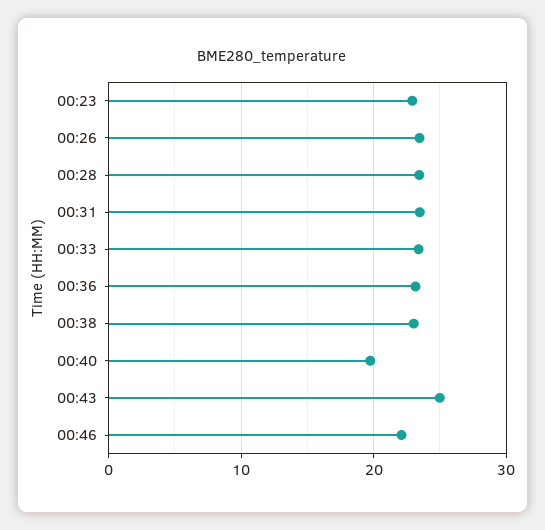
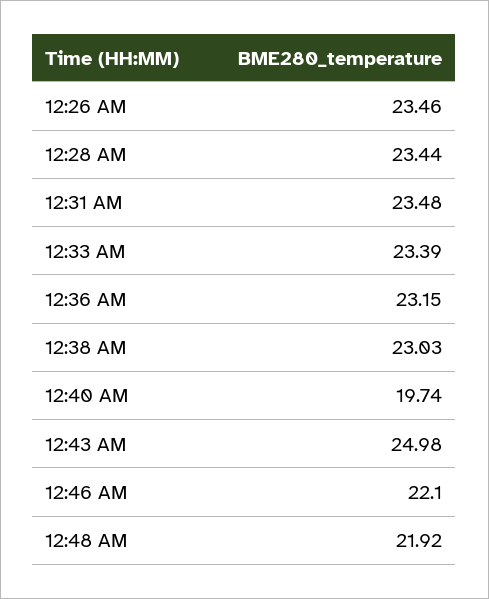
00:23: 23 -> none
12:48 AM: none -> 21.92

